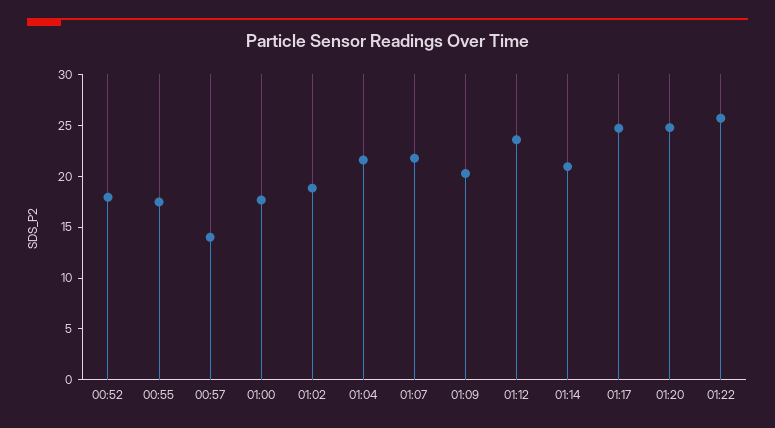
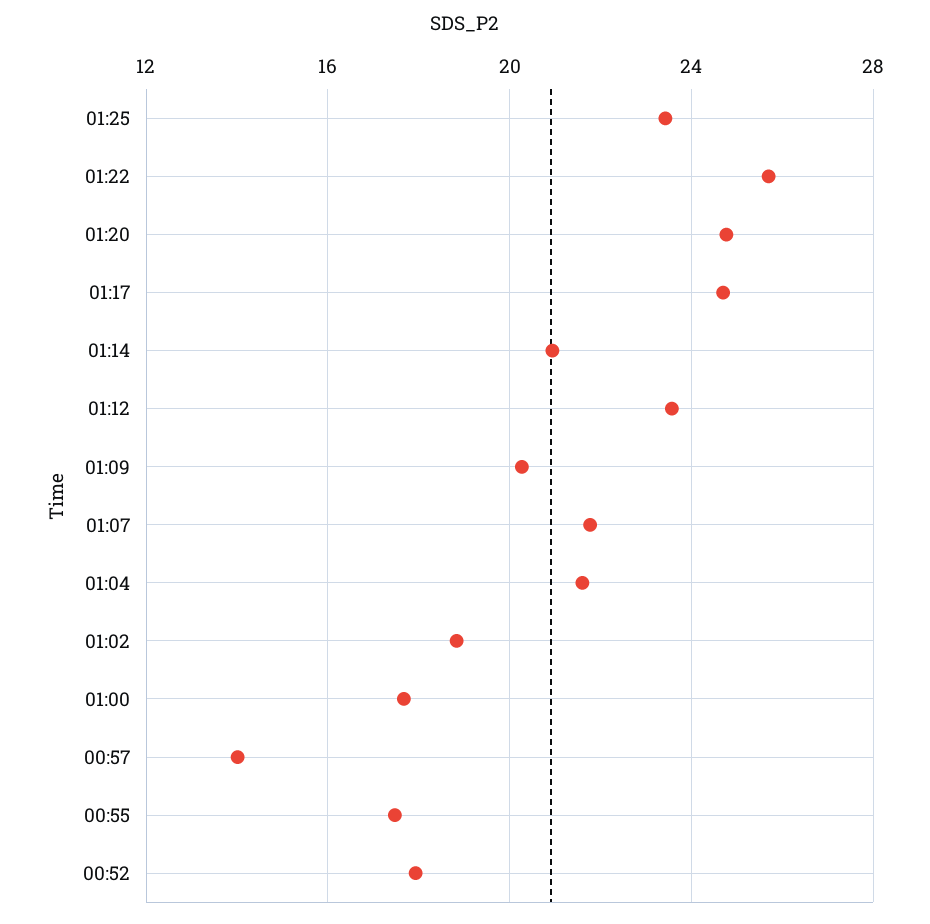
01:25: none -> 23.5

